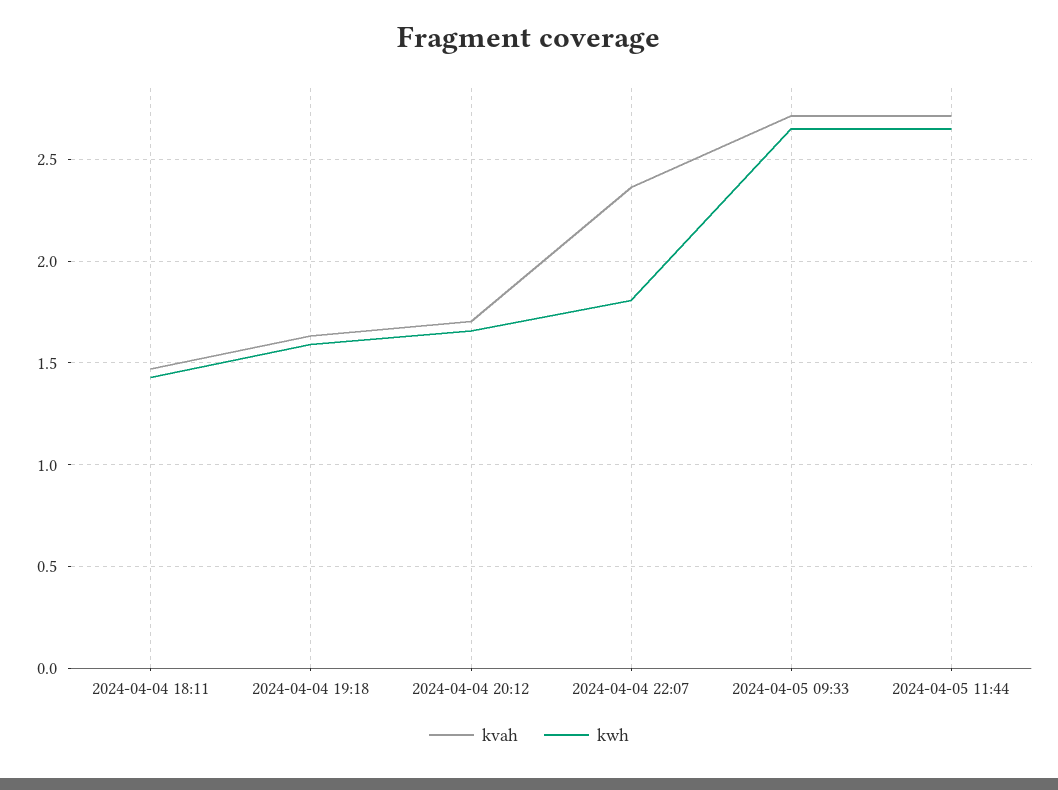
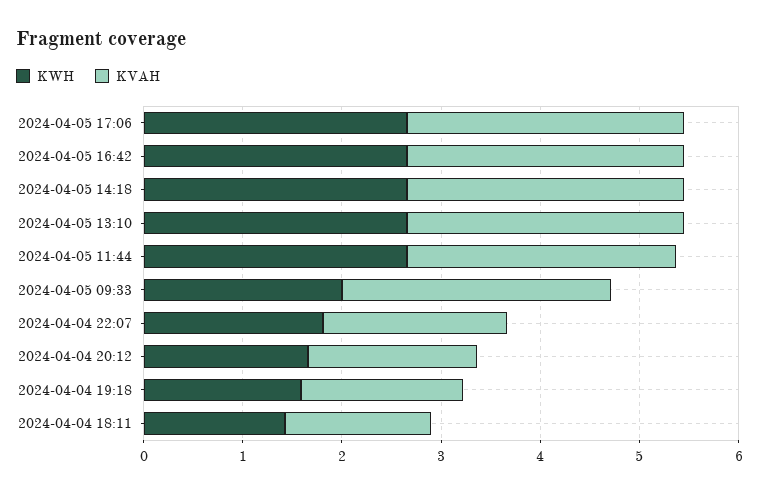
kvah, 2024-04-04 22:07: 2.35 -> 1.8
kwh, 2024-04-05 09:33: 2.65 -> 2
kwh, 2024-04-05 17:06: none -> 2.6
kvah, 2024-04-05 17:06: none -> 2.8
kwh, 2024-04-05 16:42: none -> 2.6
kvah, 2024-04-05 16:42: none -> 2.8
kwh, 2024-04-05 14:18: none -> 2.6
kvah, 2024-04-05 14:18: none -> 2.8
kwh, 2024-04-05 13:10: none -> 2.6
kvah, 2024-04-05 13:10: none -> 2.8

